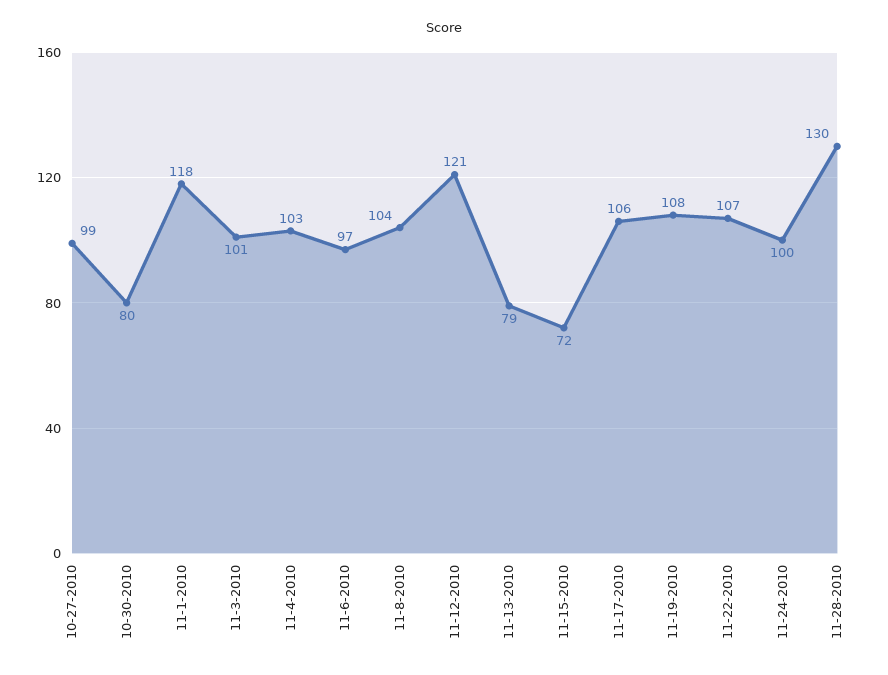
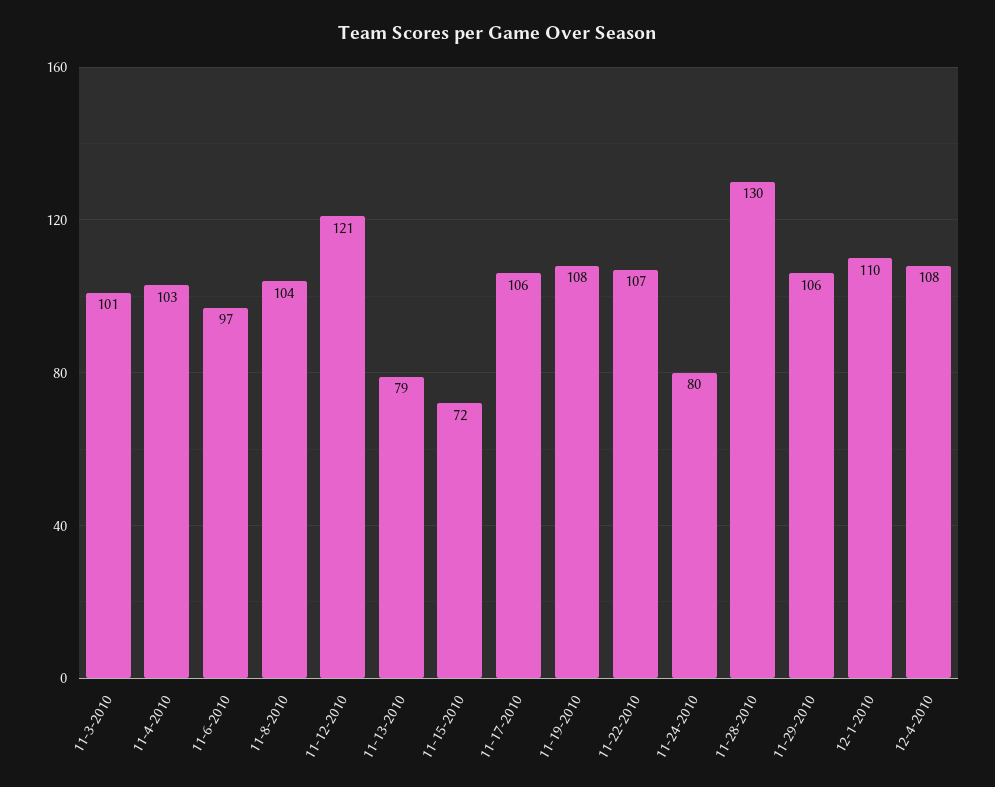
10-27-2010: 99 -> none
10-30-2010: 80 -> none
11-1-2010: 118 -> none
11-24-2010: 100 -> 80
11-29-2010: none -> 106
12-1-2010: none -> 110
12-4-2010: none -> 108

